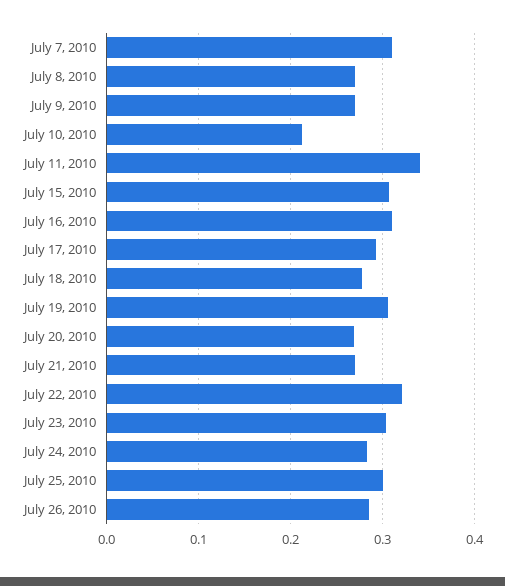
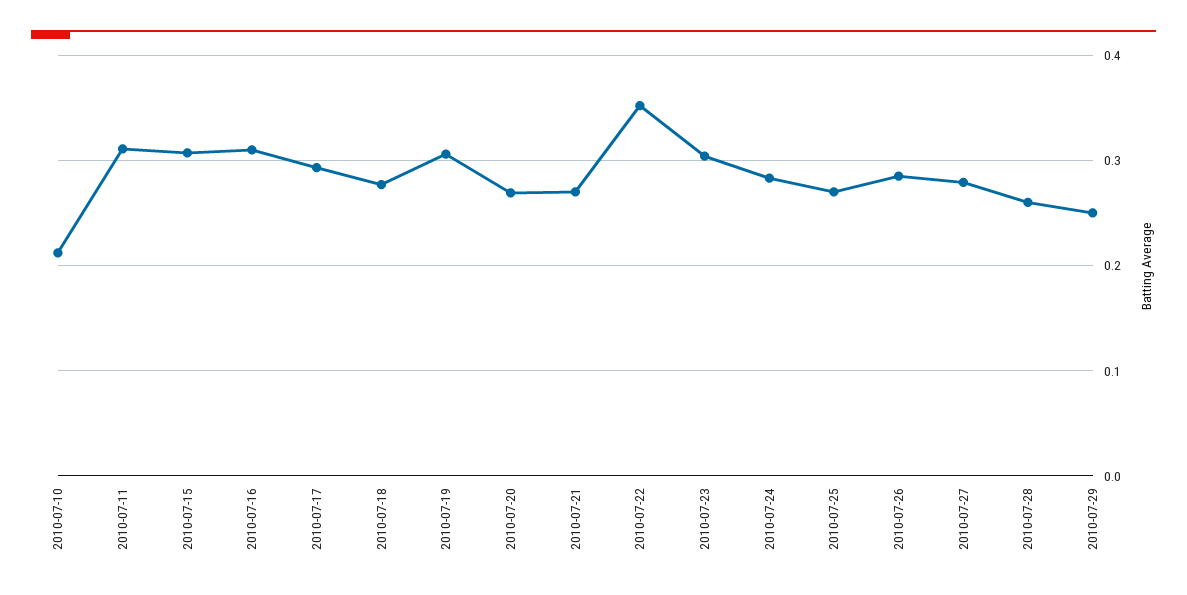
July 7, 2010: 0.31 -> none
July 8, 2010: 0.27 -> none
July 9, 2010: 0.27 -> none
July 11, 2010: 0.34 -> 0.31
July 22, 2010: 0.32 -> 0.35
July 25, 2010: 0.3 -> 0.27
2010-07-27: none -> 0.28
2010-07-28: none -> 0.26
2010-07-29: none -> 0.25

